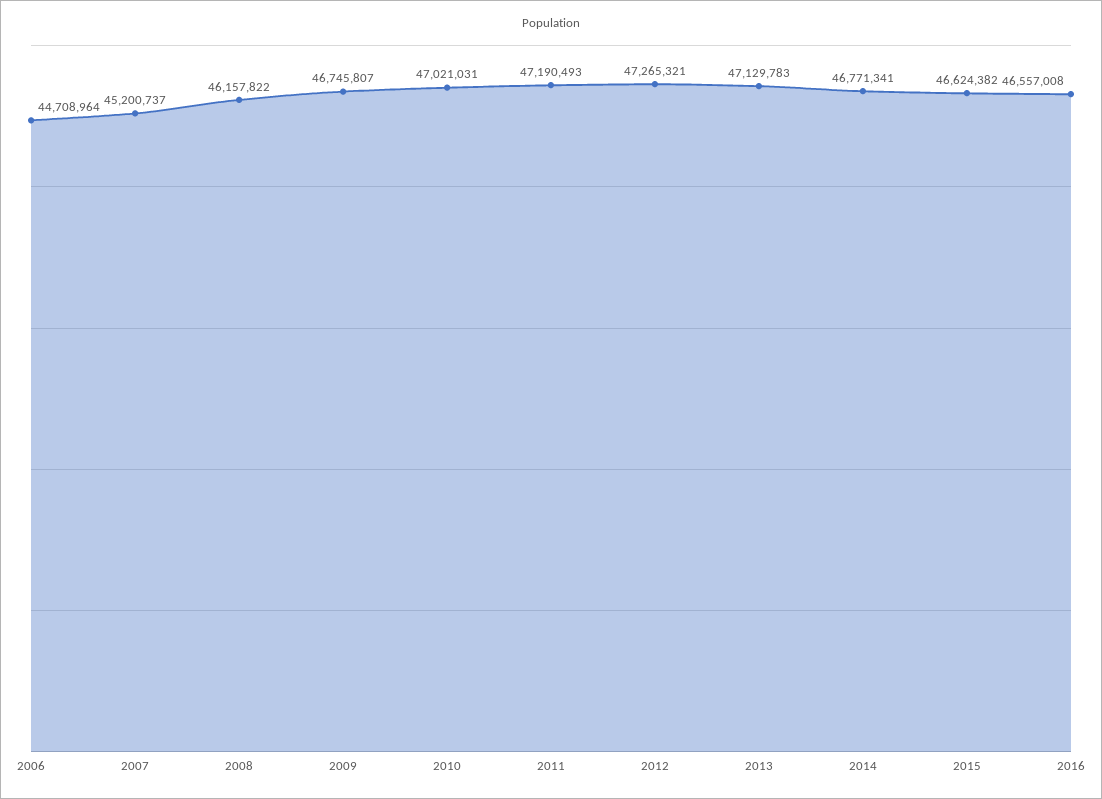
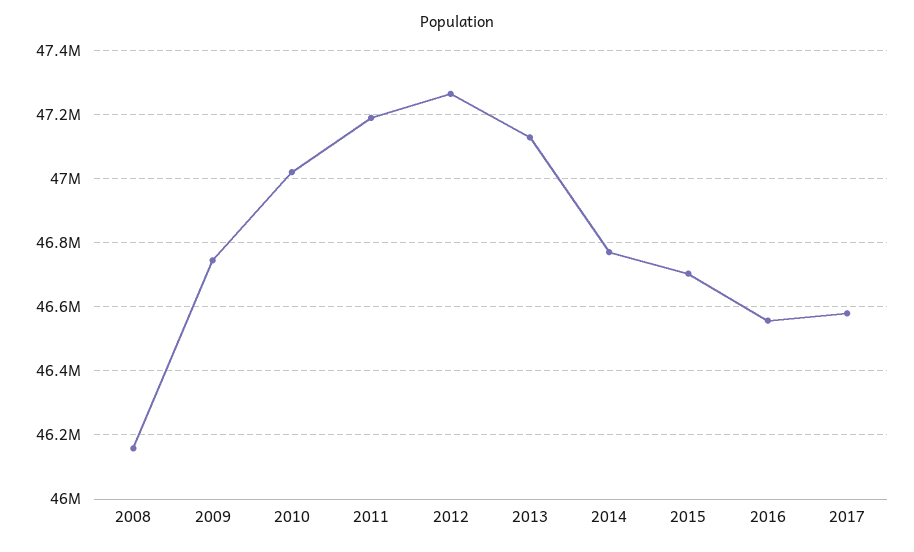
2006: 44708964 -> none
2007: 45200737 -> none
2015: 46624382 -> 46700000
2017: none -> 46580000

